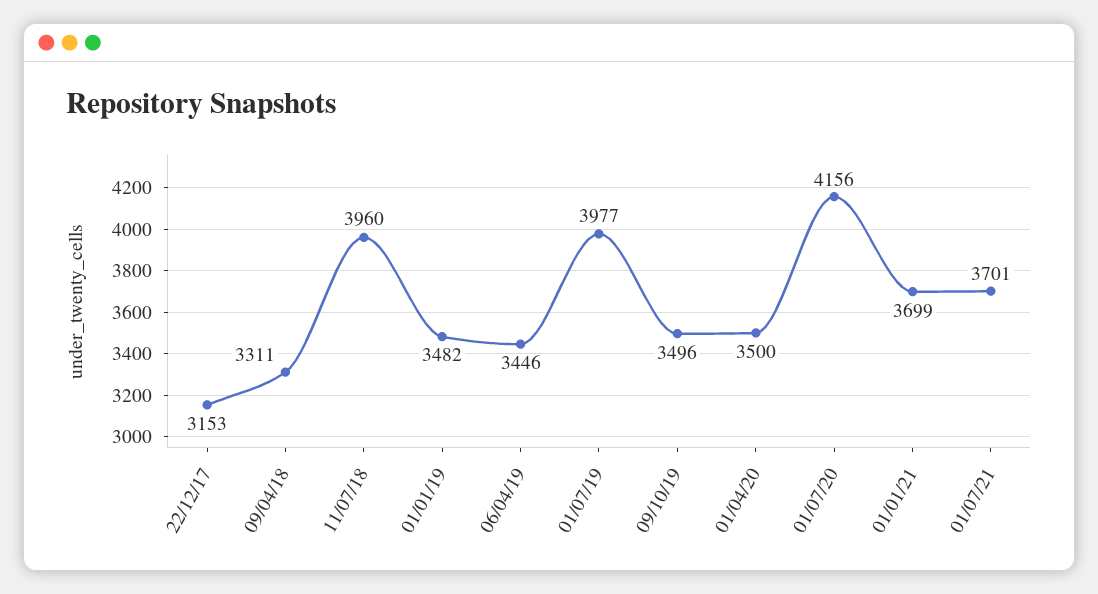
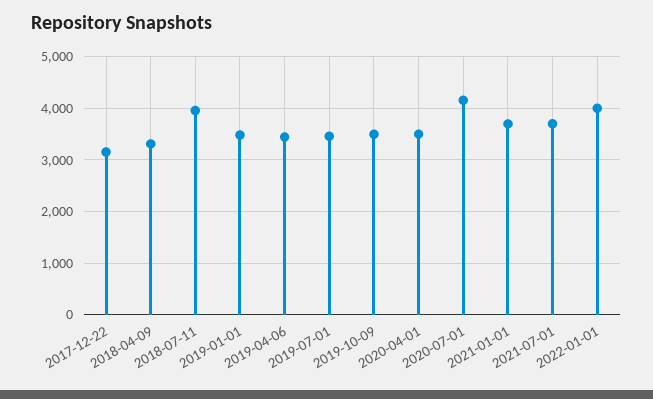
01/07/19: 3977 -> 3400
2022-01-01: none -> 4000

